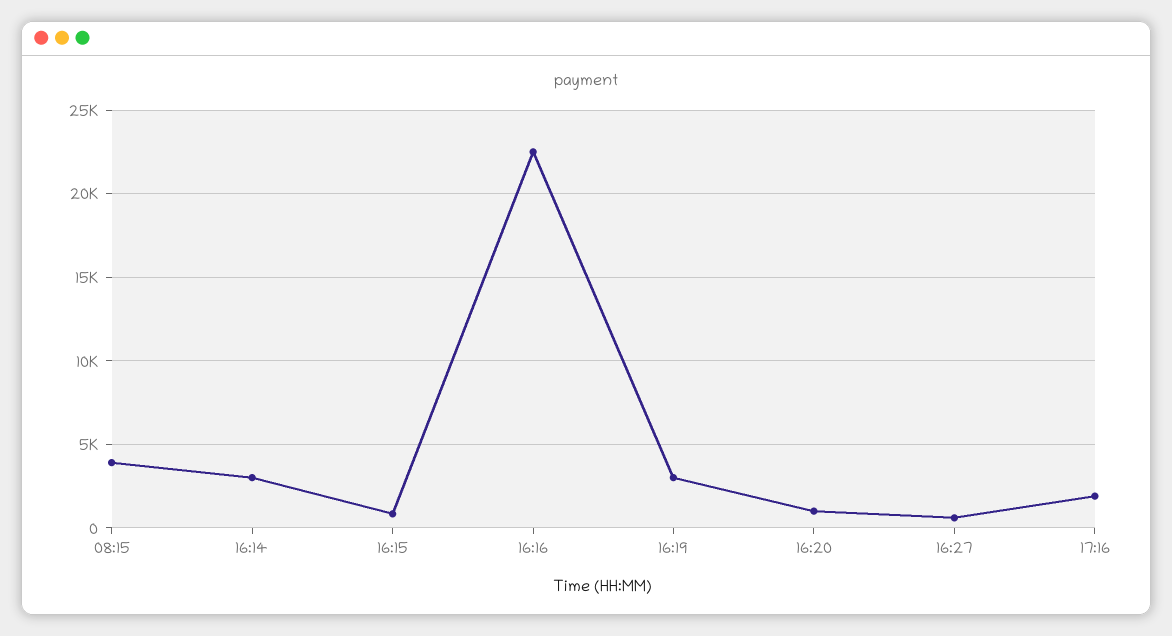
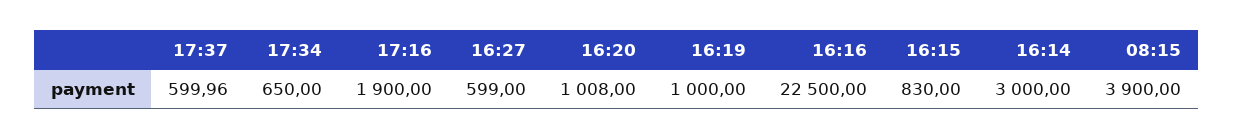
16:19: 3000 -> 1000
17:37: none -> 599.96
17:34: none -> 650

